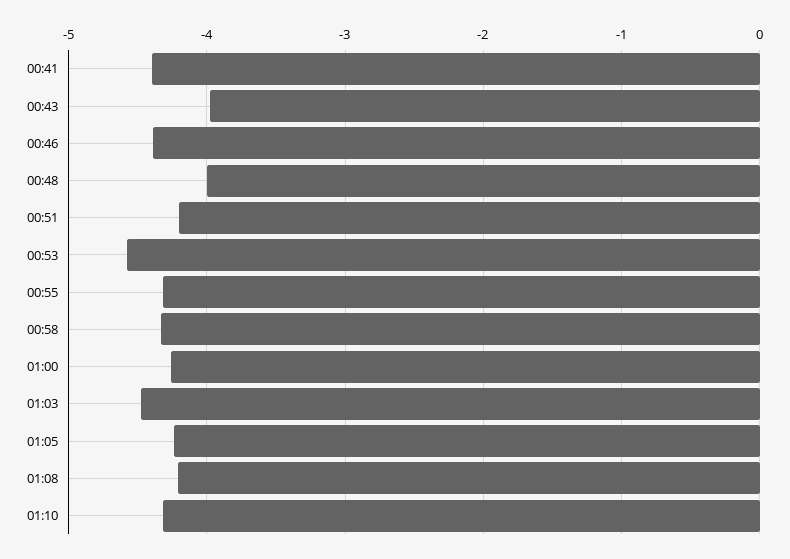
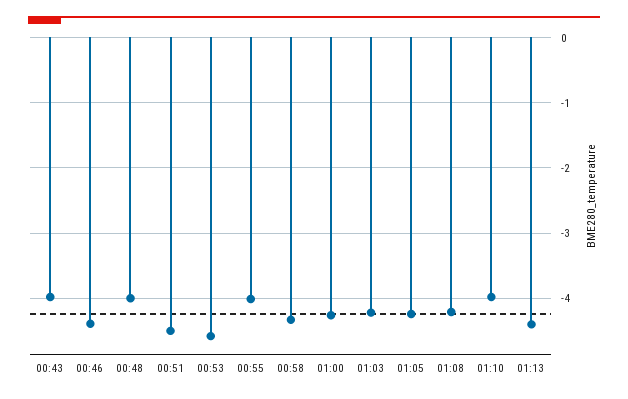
00:41: -4.4 -> none
00:51: -4.2 -> -4.5
00:55: -4.3 -> -4
01:03: -4.5 -> -4.2
01:10: -4.3 -> -4
01:13: none -> -4.4

